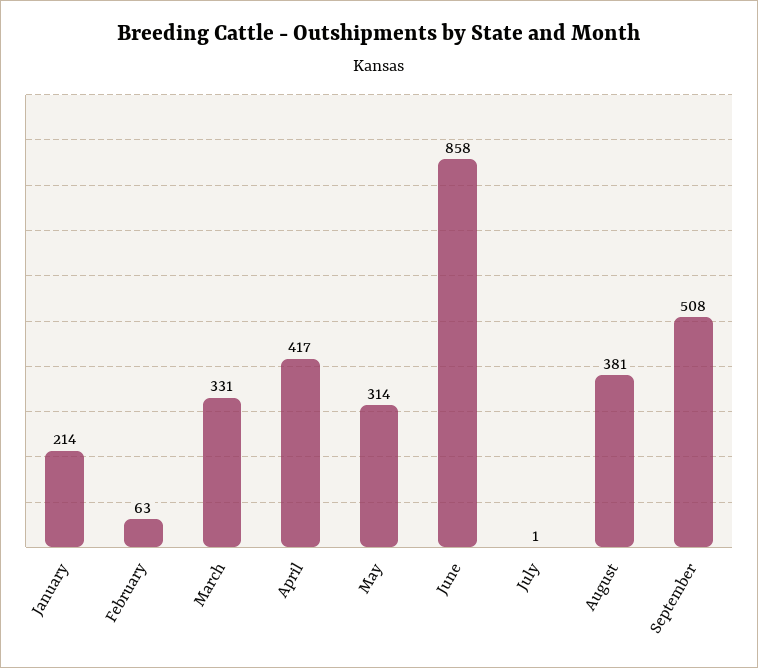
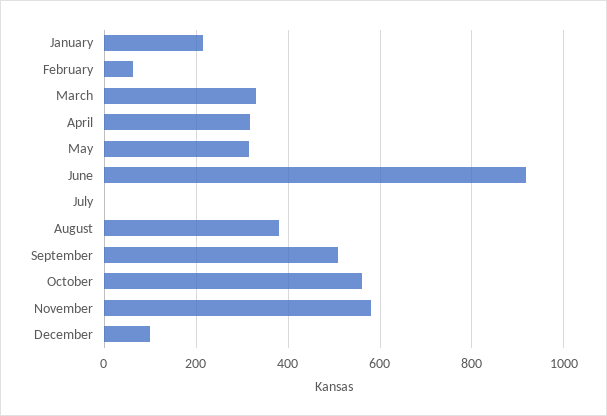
April: 417 -> 320
June: 858 -> 920
October: none -> 560
November: none -> 580
December: none -> 100

